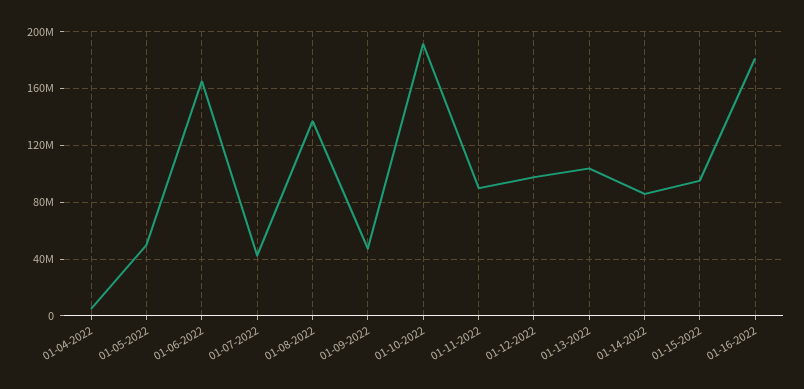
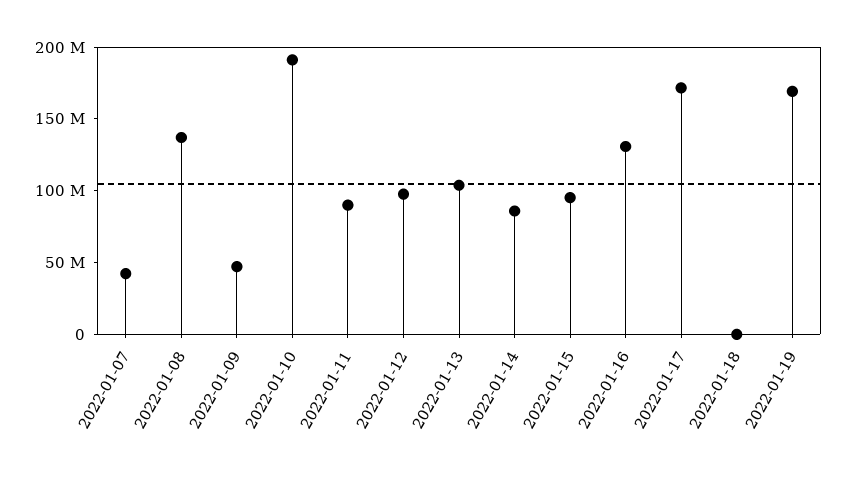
01-04-2022: 5000000 -> none
01-05-2022: 50000000 -> none
01-06-2022: 165000000 -> none
01-16-2022: 180000000 -> 130000000
2022-01-17: none -> 170000000
2022-01-18: none -> 0
2022-01-19: none -> 170000000

